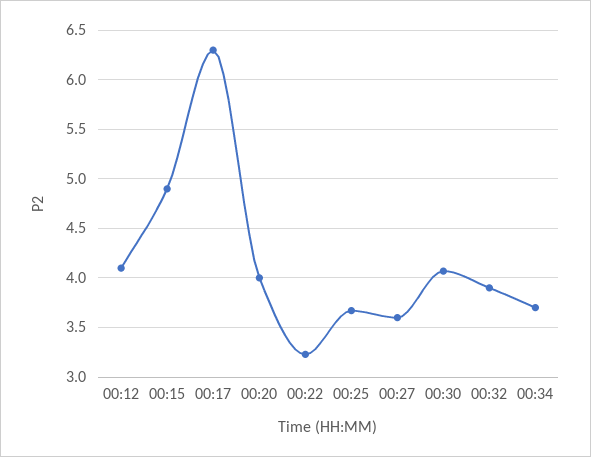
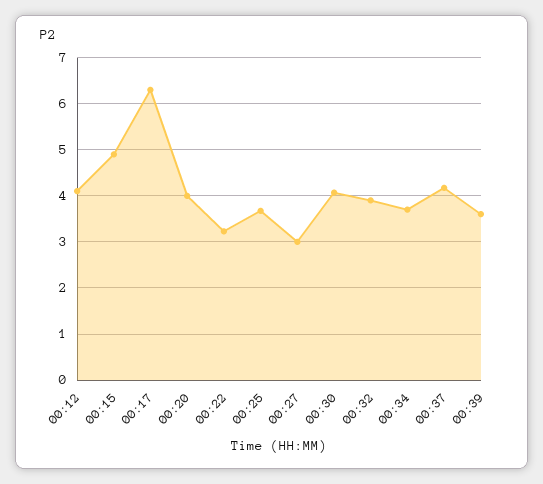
00:27: 3.6 -> 3
00:37: none -> 4.2
00:39: none -> 3.6

